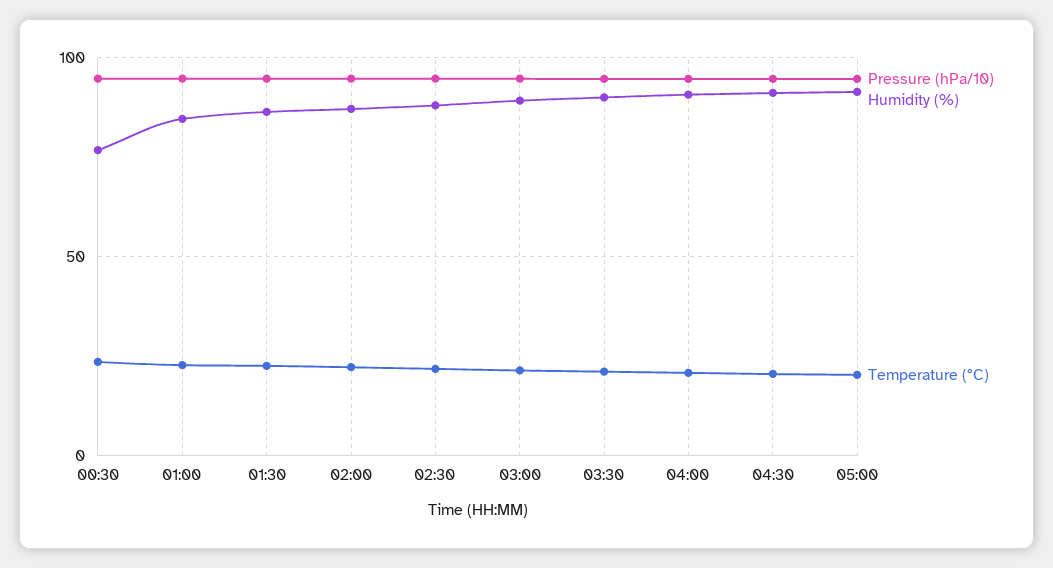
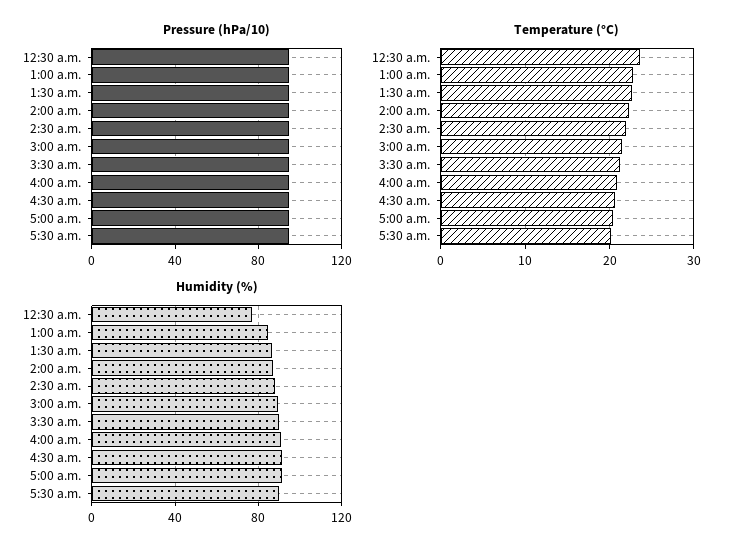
Pressure (hPa/10), 5:30 a.m.: none -> 95
Temperature (°C), 5:30 a.m.: none -> 20
Humidity (%), 5:30 a.m.: none -> 90

